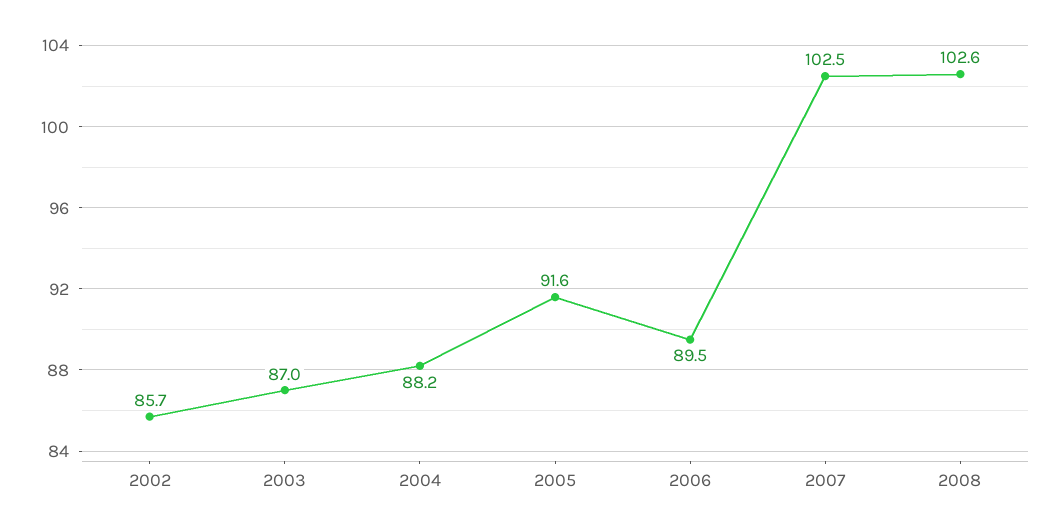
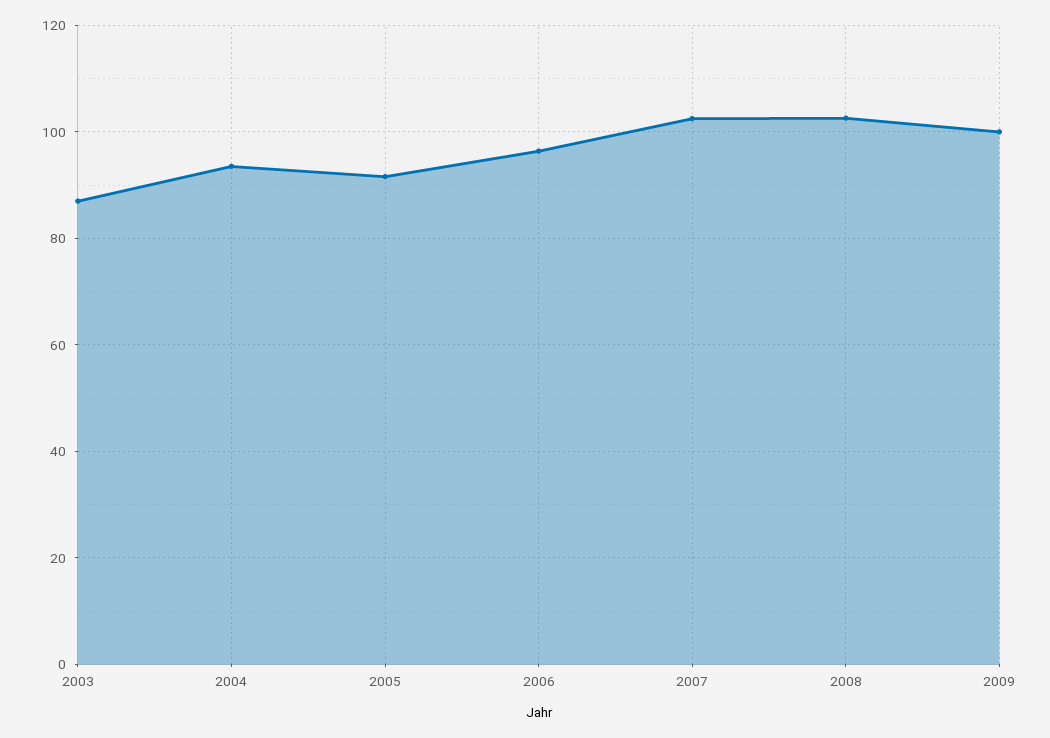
2002: 85.7 -> none
2004: 88.2 -> 94
2006: 89.5 -> 96
2009: none -> 100

